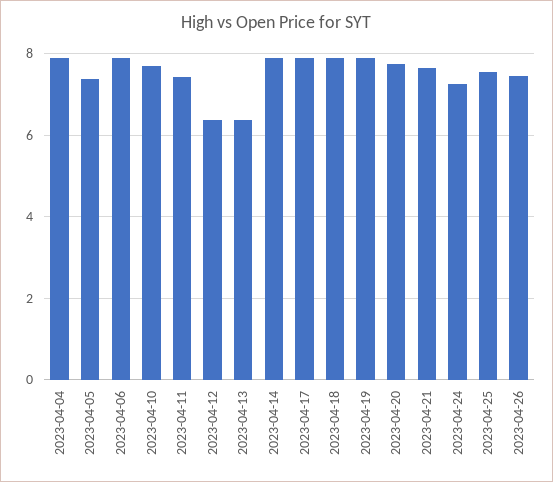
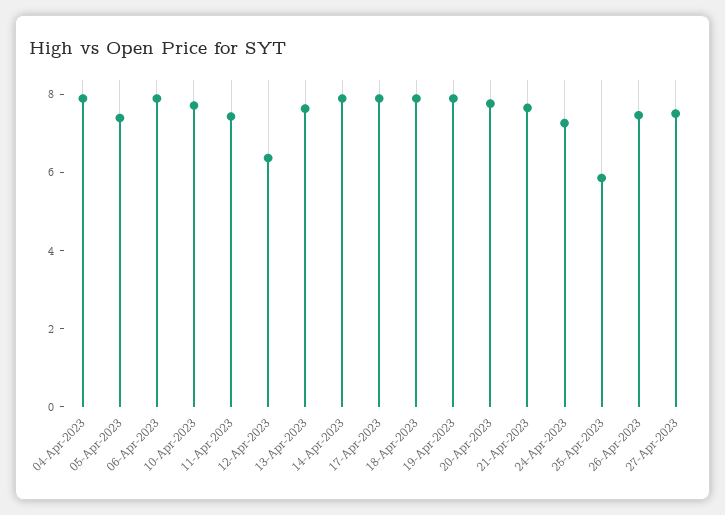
2023-04-13: 6.4 -> 7.5
2023-04-25: 7.6 -> 6
27-Apr-2023: none -> 7.5

